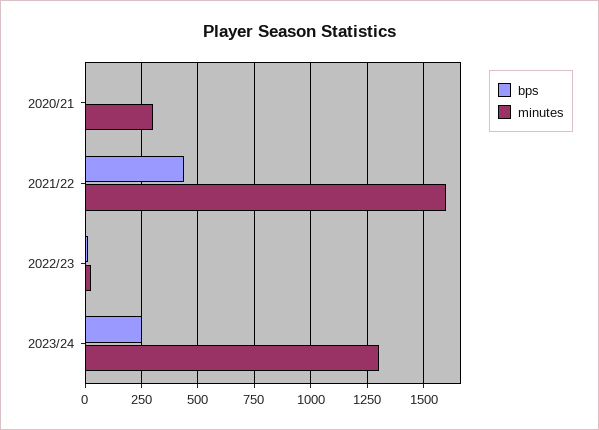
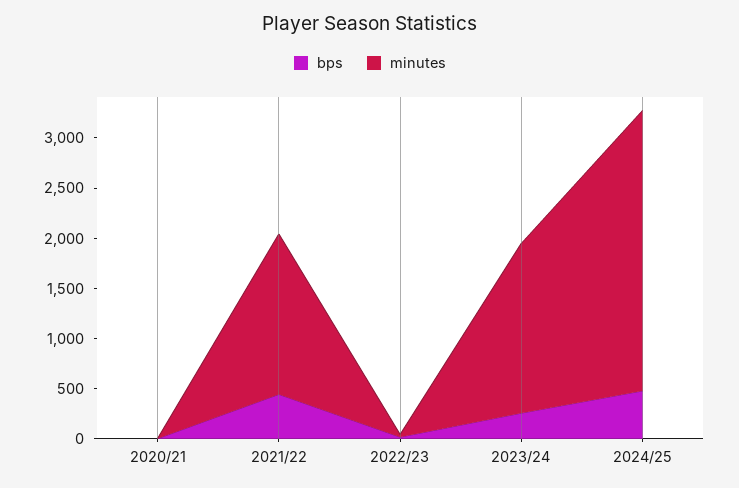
minutes, 2020/21: 300 -> 0
minutes, 2023/24: 1300 -> 1700
bps, 2024/25: none -> 500
minutes, 2024/25: none -> 2800

